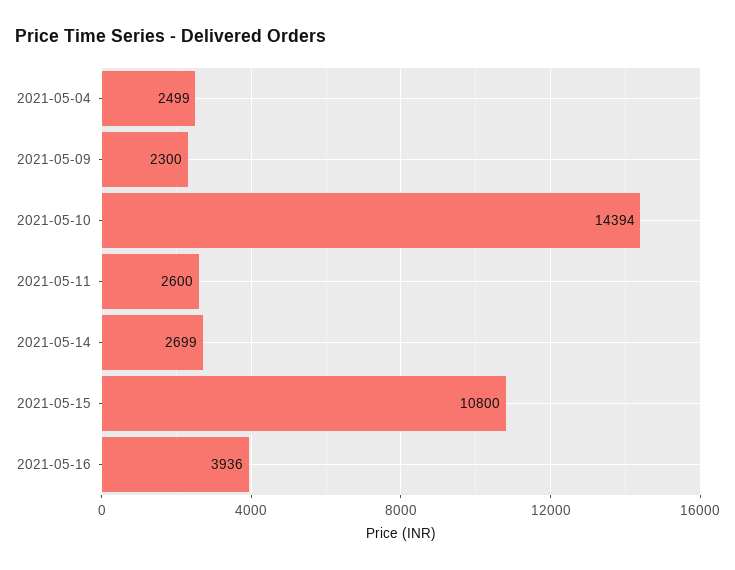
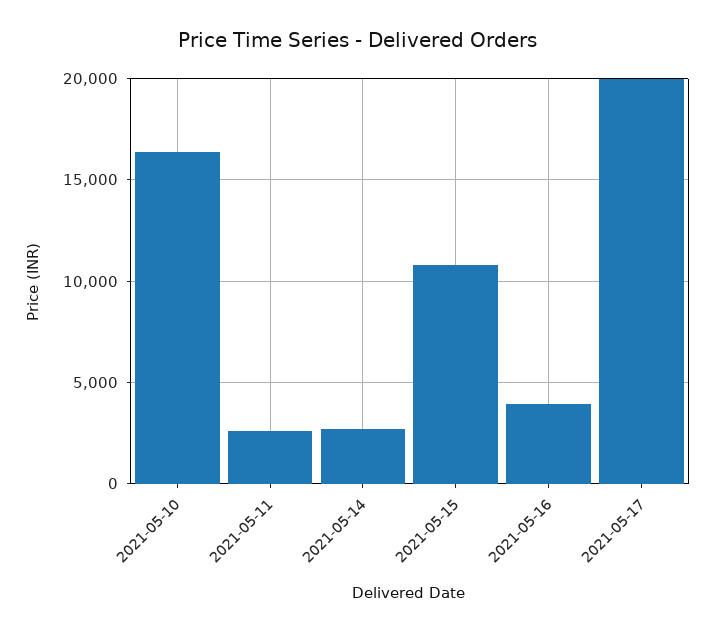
2021-05-04: 2499 -> none
2021-05-09: 2300 -> none
2021-05-10: 14394 -> 16500
2021-05-17: none -> 20000

